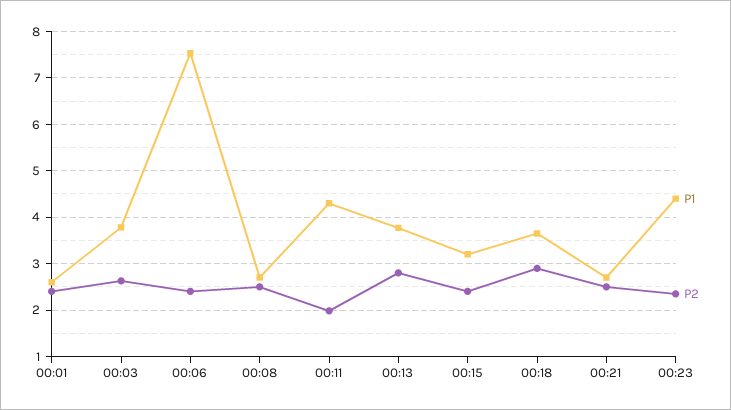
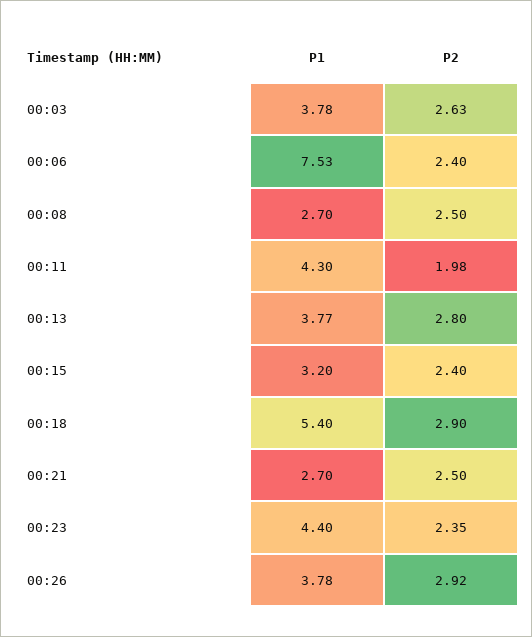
P1, 00:01: 2.6 -> none
P2, 00:01: 2.4 -> none
P1, 00:18: 3.6 -> 5.4
P1, 00:26: none -> 3.78
P2, 00:26: none -> 2.92

